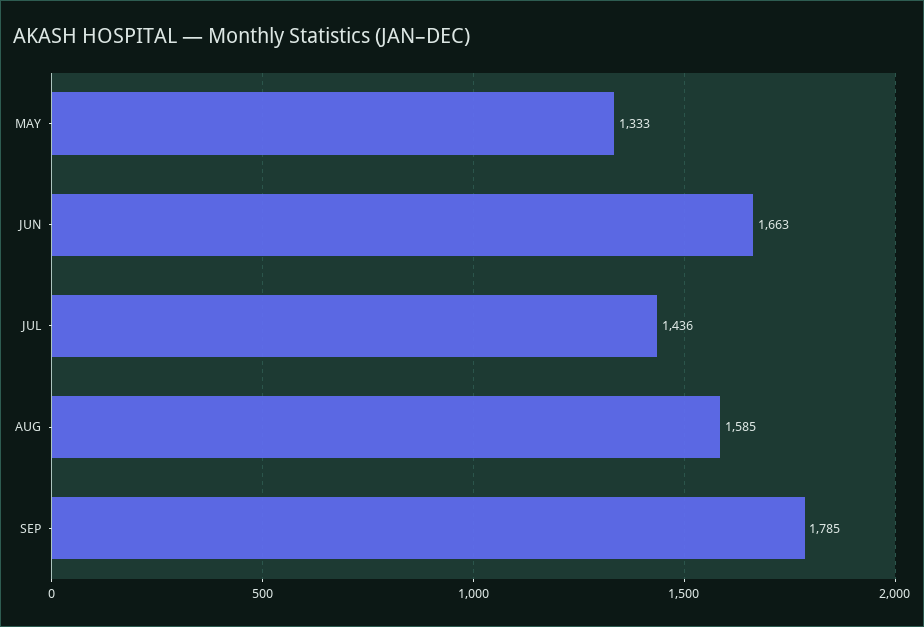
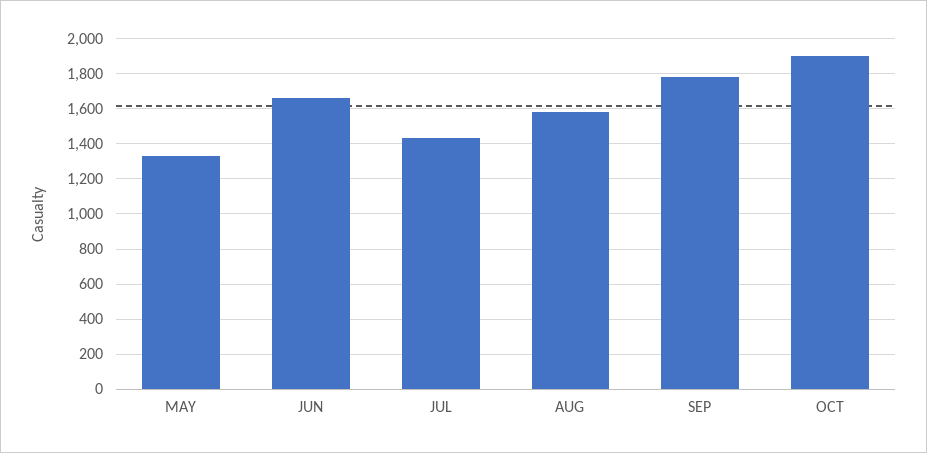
OCT: none -> 1900

